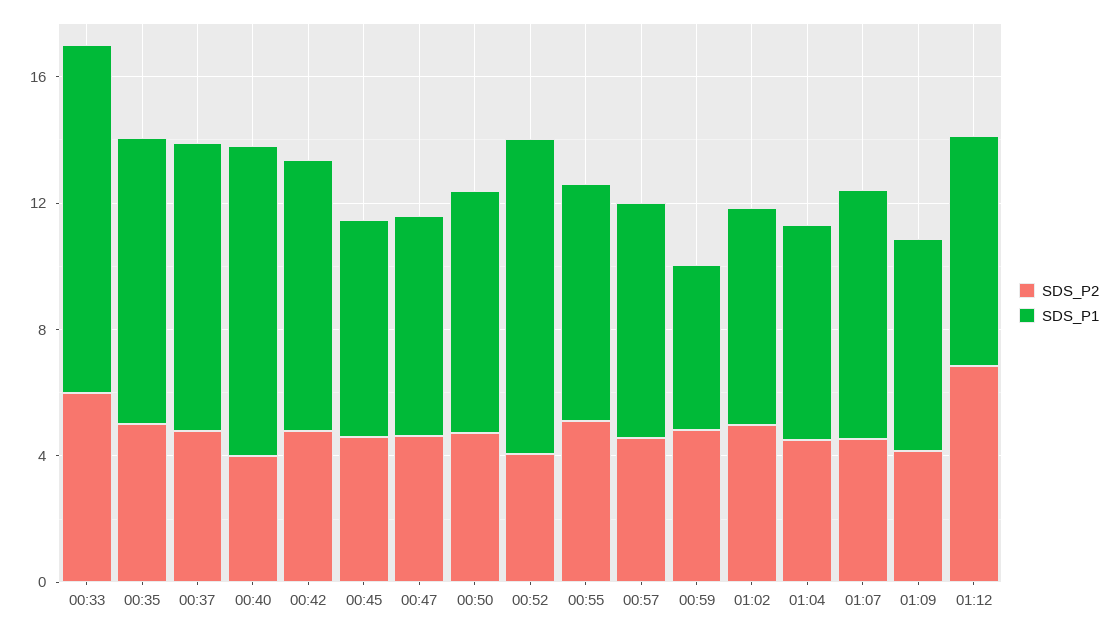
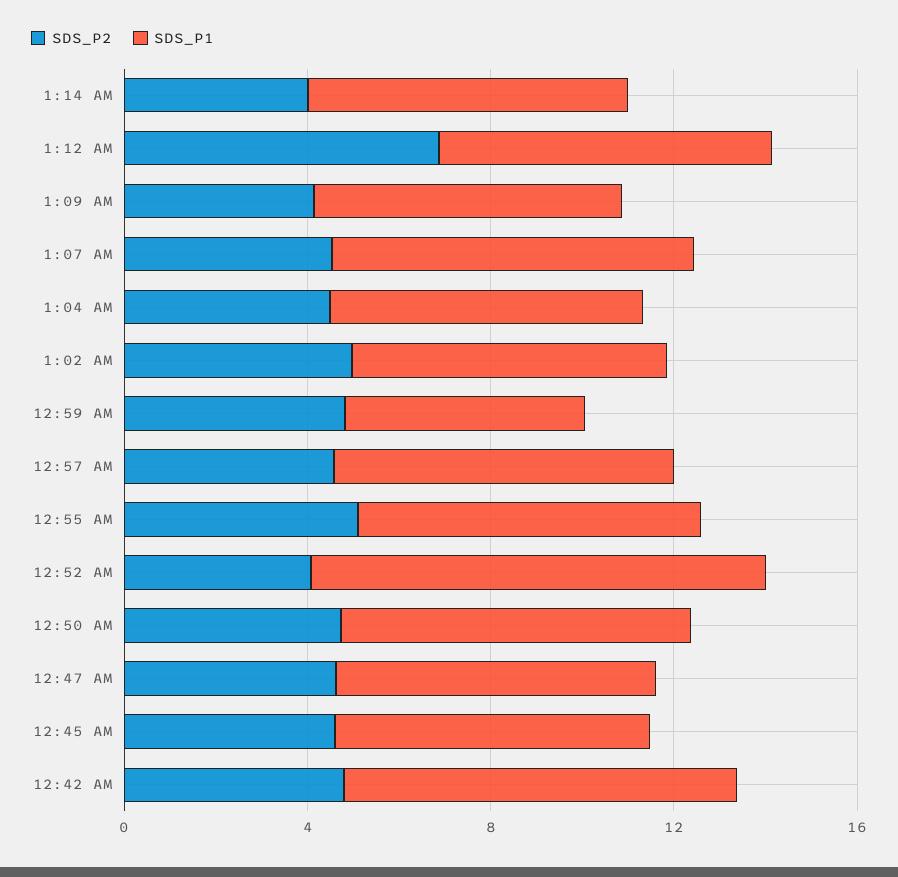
SDS_P2, 00:33: 6 -> none
SDS_P1, 00:33: 11 -> none
SDS_P2, 00:35: 5 -> none
SDS_P1, 00:35: 9 -> none
SDS_P2, 00:37: 5 -> none
SDS_P1, 00:37: 9 -> none
SDS_P2, 00:40: 4 -> none
SDS_P1, 00:40: 10 -> none
SDS_P2, 1:14 AM: none -> 4
SDS_P1, 1:14 AM: none -> 7

